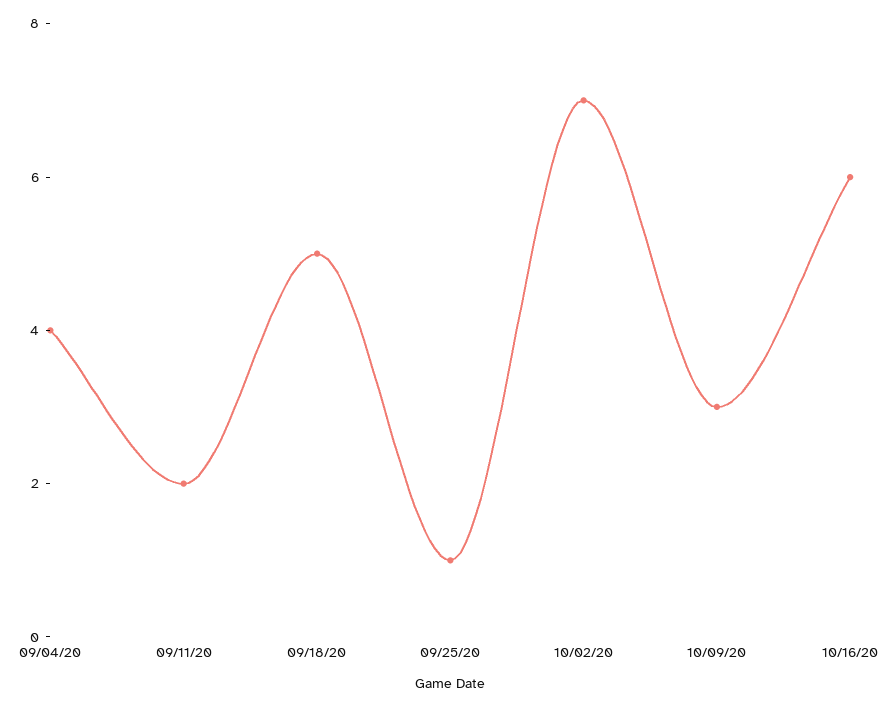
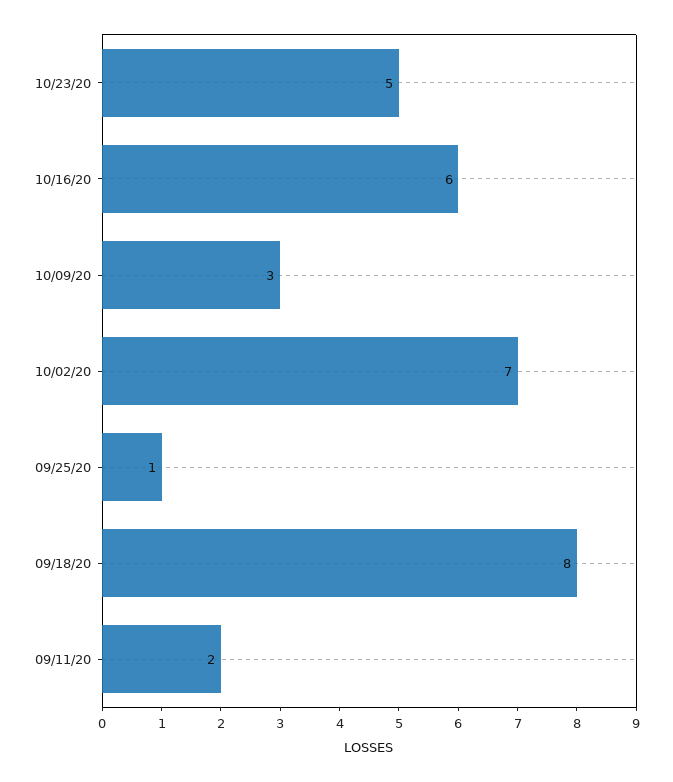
09/04/20: 4 -> none
09/18/20: 5 -> 8
10/23/20: none -> 5

